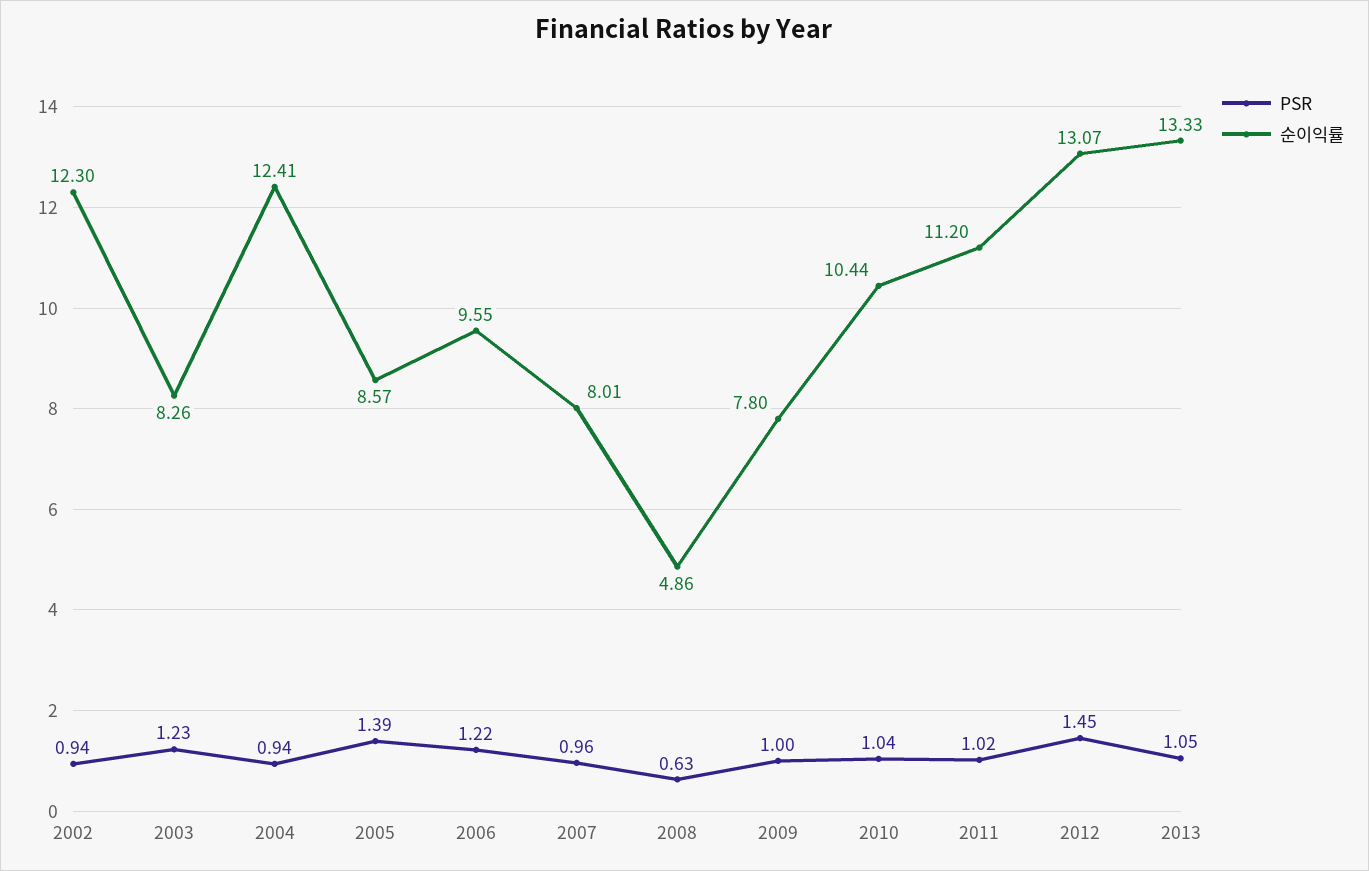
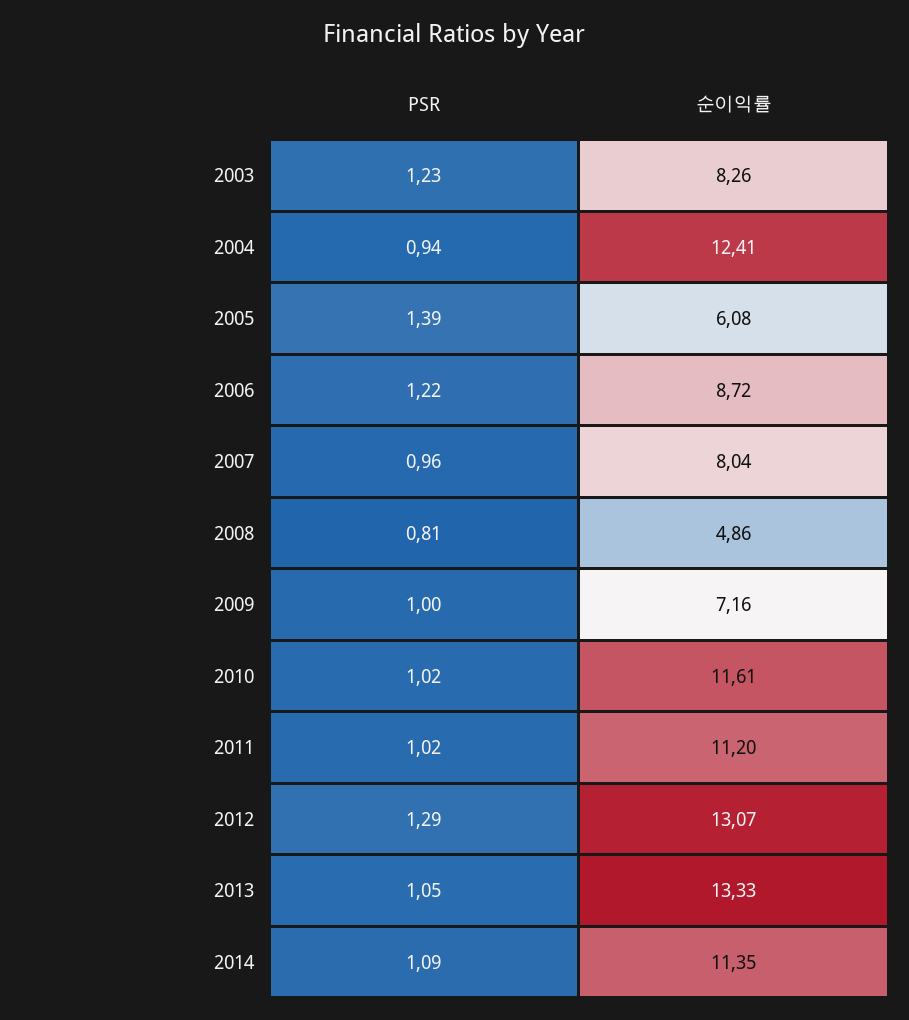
PSR, 2002: 0.94 -> none
순이익률, 2002: 12.3 -> none
순이익률, 2005: 8.57 -> 6.08
순이익률, 2006: 9.55 -> 8.72
순이익률, 2007: 8.01 -> 8.04
PSR, 2008: 0.63 -> 0.81
순이익률, 2009: 7.8 -> 7.16
PSR, 2010: 1.04 -> 1.02
순이익률, 2010: 10.44 -> 11.61
PSR, 2012: 1.45 -> 1.29
PSR, 2014: none -> 1.09
순이익률, 2014: none -> 11.35

